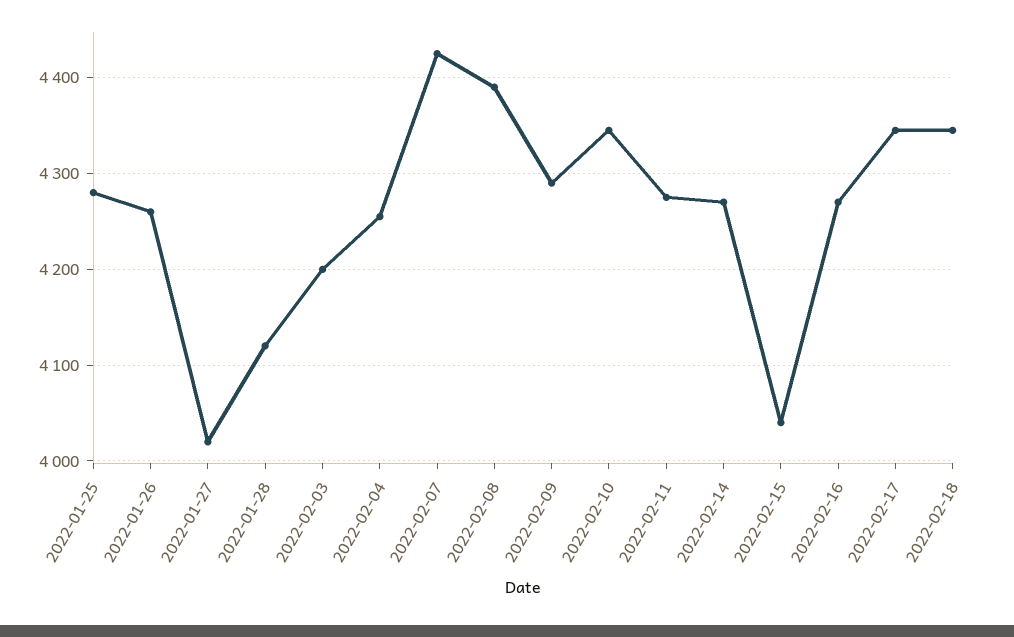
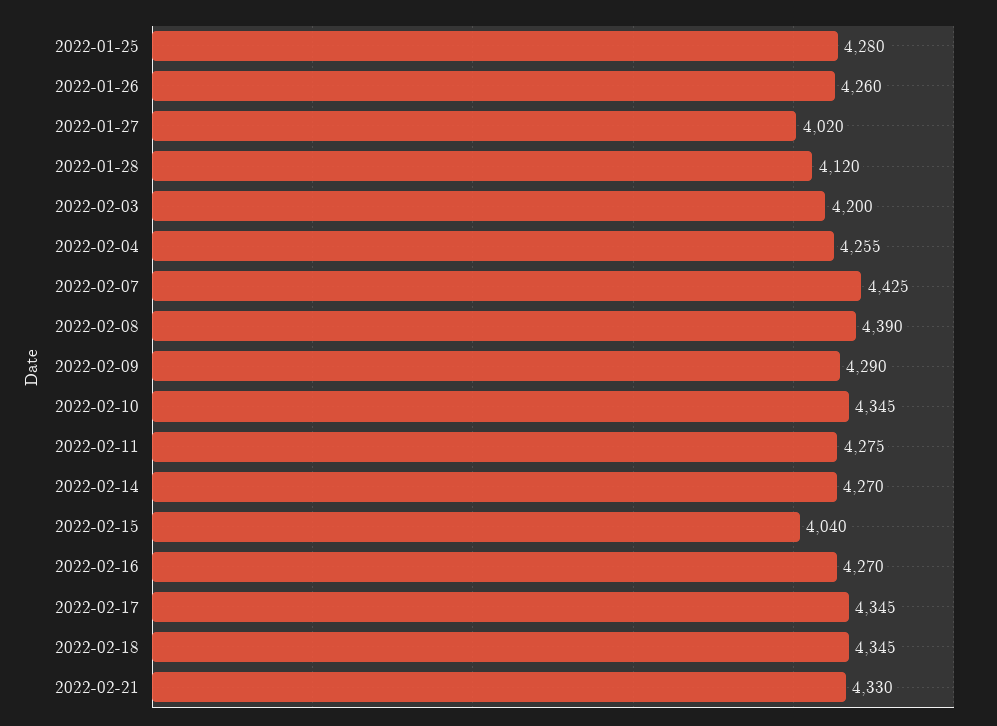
2022-02-21: none -> 4330

